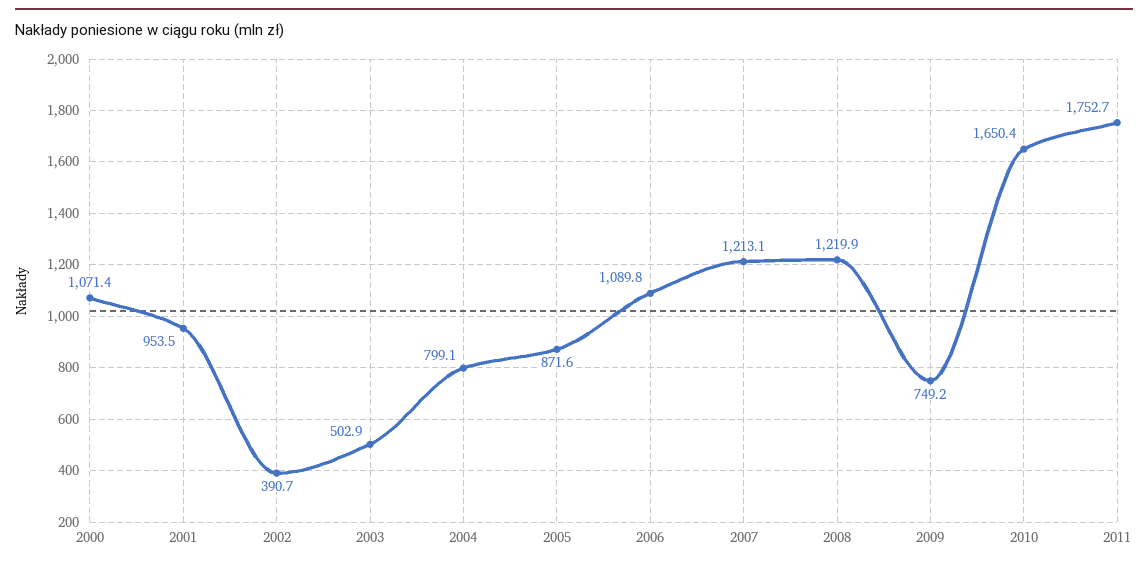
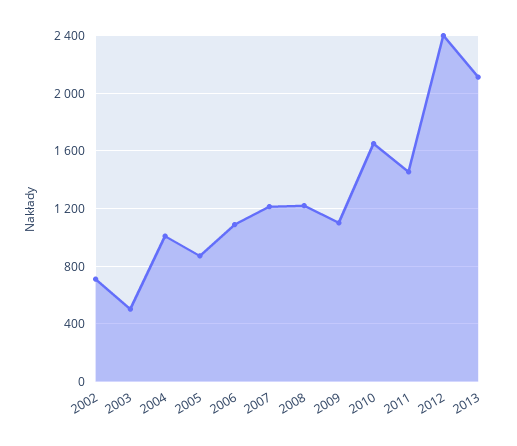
2000: 1071.4 -> none
2001: 953.5 -> none
2002: 390.7 -> 700
2004: 799.1 -> 1000
2009: 749.2 -> 1100
2011: 1752.7 -> 1450
2012: none -> 2400
2013: none -> 2100

